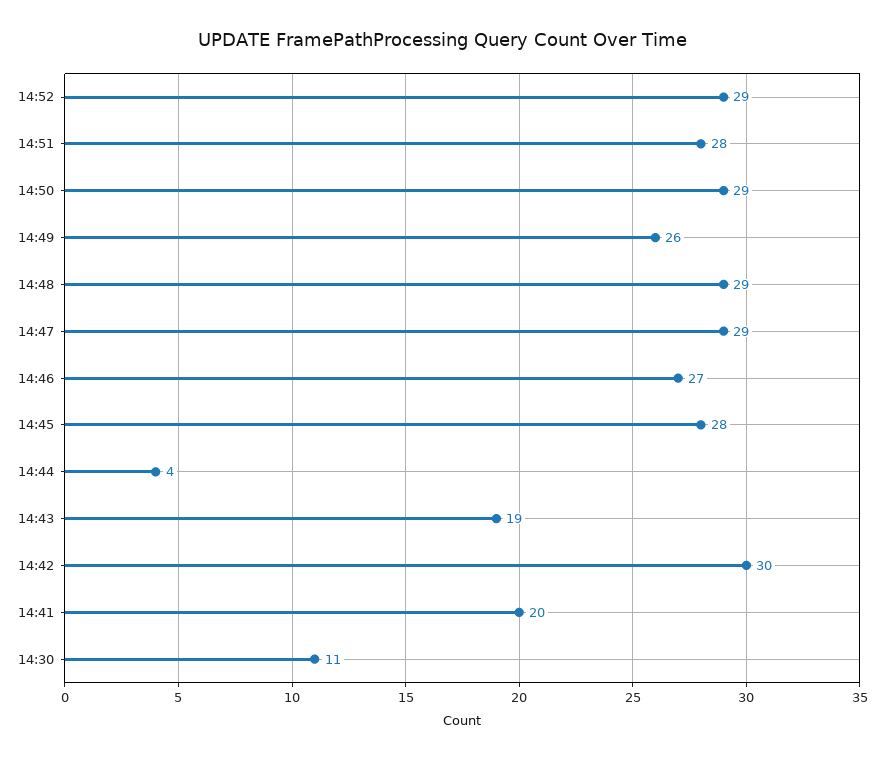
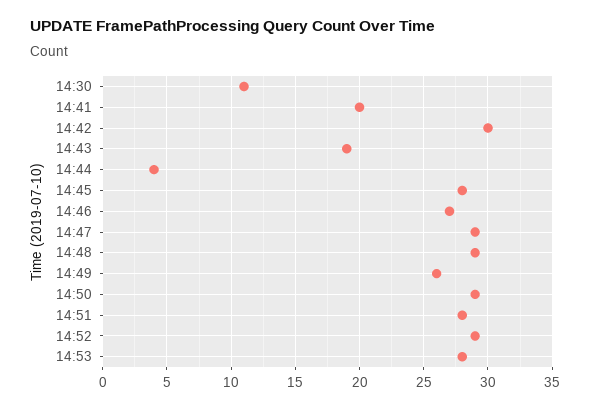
14:53: none -> 28

